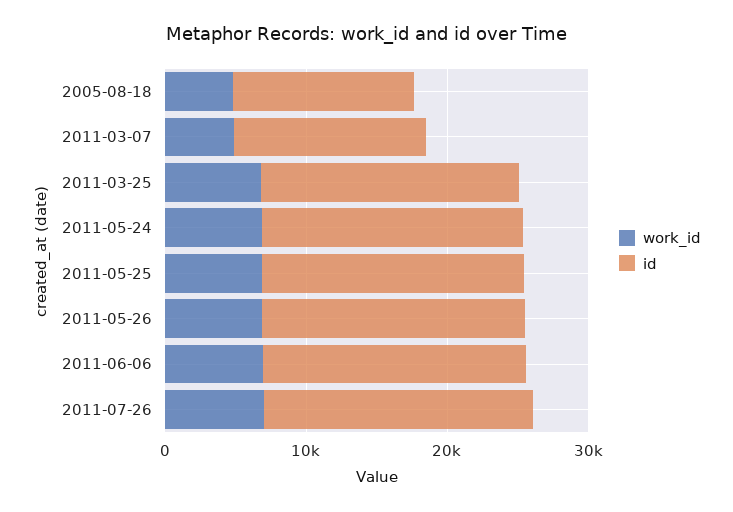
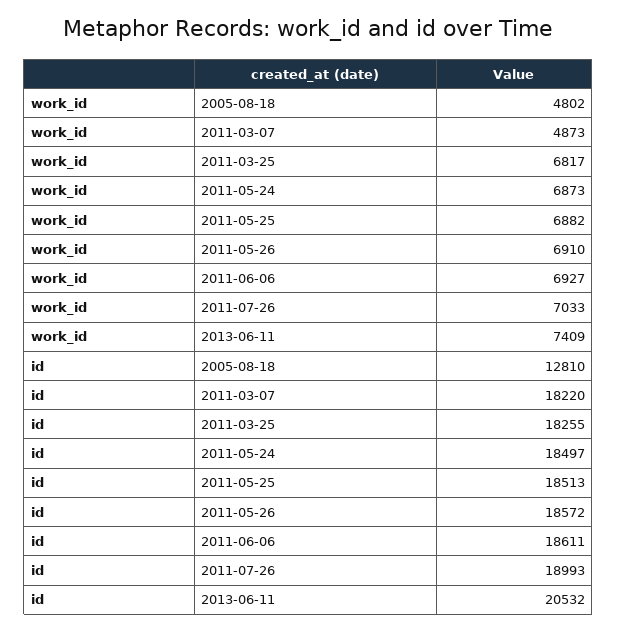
id, 2011-03-07: 14000 -> 18220
work_id, 2013-06-11: none -> 7409
id, 2013-06-11: none -> 20532

